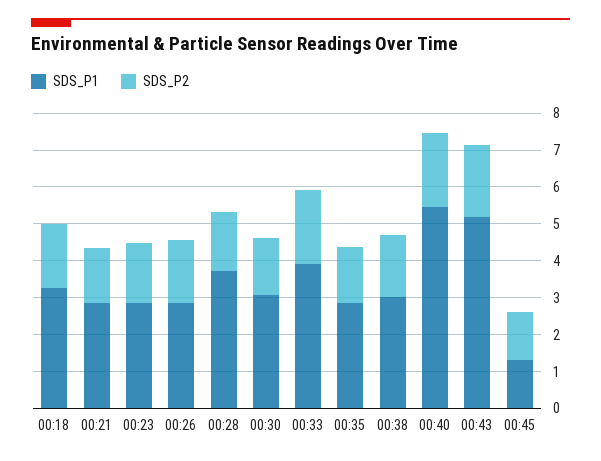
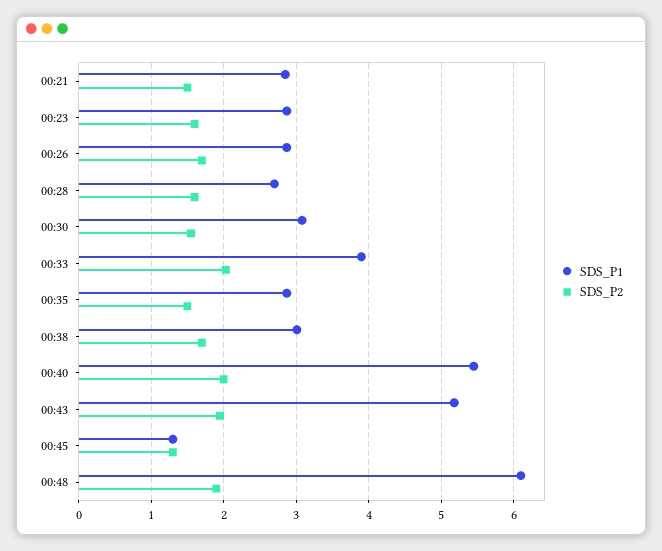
SDS_P1, 00:18: 3.25 -> none
SDS_P2, 00:18: 1.75 -> none
SDS_P1, 00:28: 3.75 -> 2.7
SDS_P1, 00:48: none -> 6.1
SDS_P2, 00:48: none -> 1.9

